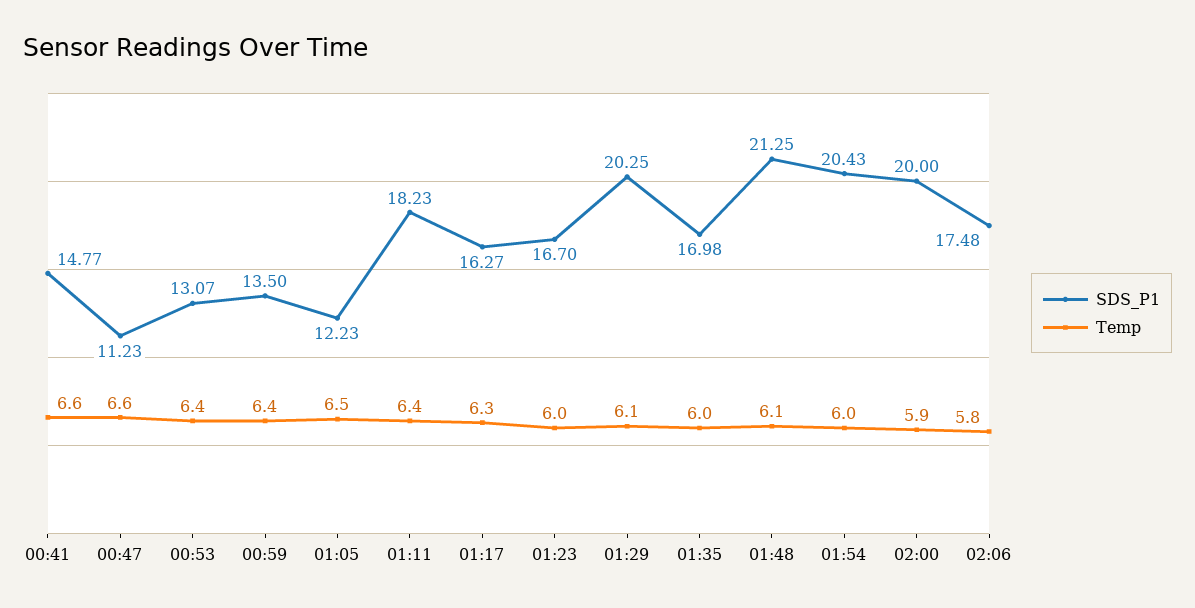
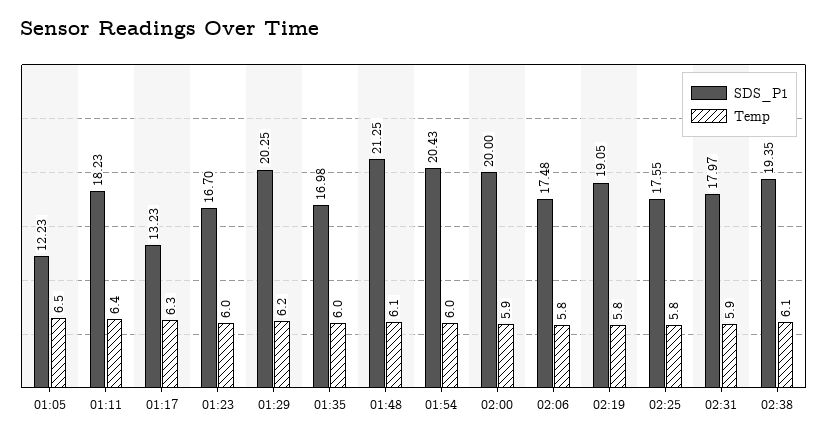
SDS_P1, 00:41: 14.77 -> none
Temp, 00:41: 6.6 -> none
SDS_P1, 00:47: 11.23 -> none
Temp, 00:47: 6.6 -> none
SDS_P1, 00:53: 13.07 -> none
Temp, 00:53: 6.4 -> none
SDS_P1, 00:59: 13.5 -> none
Temp, 00:59: 6.4 -> none
SDS_P1, 01:17: 16.27 -> 13.23
Temp, 01:29: 6.1 -> 6.2
SDS_P1, 02:19: none -> 19.05
Temp, 02:19: none -> 5.8
SDS_P1, 02:25: none -> 17.55
Temp, 02:25: none -> 5.8
SDS_P1, 02:31: none -> 17.97
Temp, 02:31: none -> 5.9
SDS_P1, 02:38: none -> 19.35
Temp, 02:38: none -> 6.1

